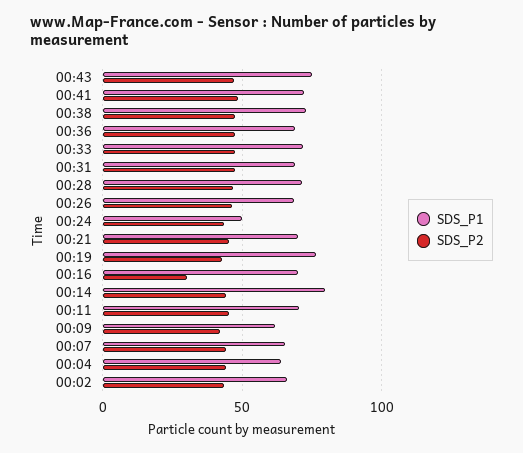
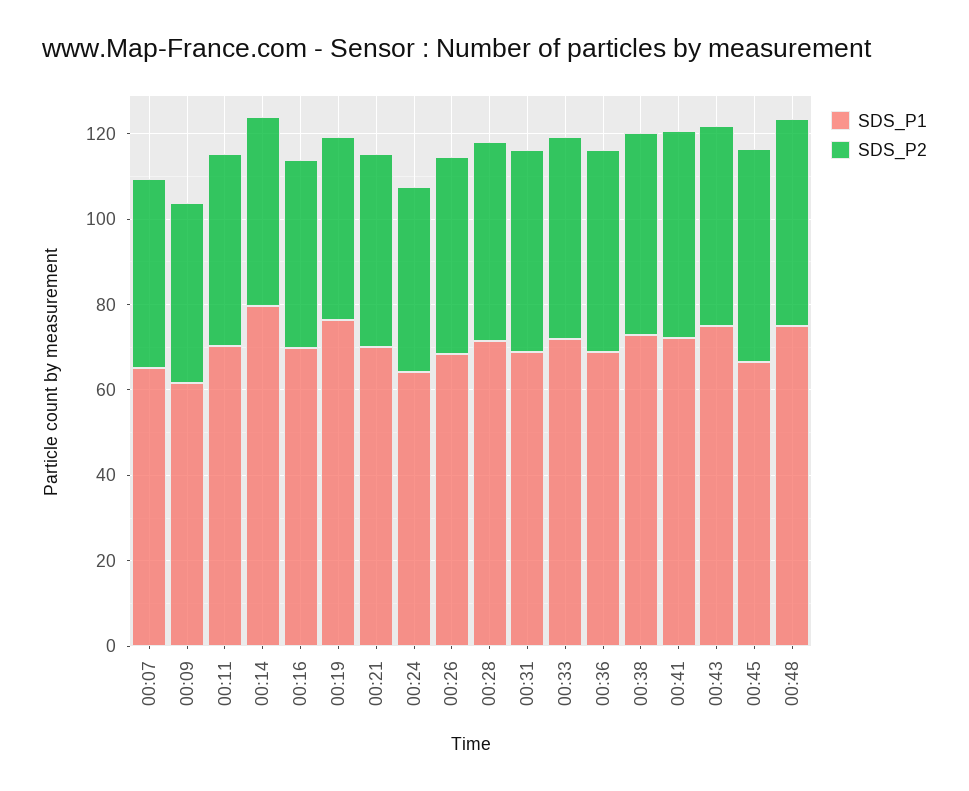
SDS_P1, 00:24: 50 -> 65
SDS_P2, 00:16: 30 -> 45
SDS_P1, 00:04: 65 -> none
SDS_P2, 00:04: 45 -> none
SDS_P1, 00:02: 65 -> none
SDS_P2, 00:02: 45 -> none
SDS_P1, 00:45: none -> 65
SDS_P2, 00:45: none -> 50
SDS_P1, 00:48: none -> 75
SDS_P2, 00:48: none -> 50

